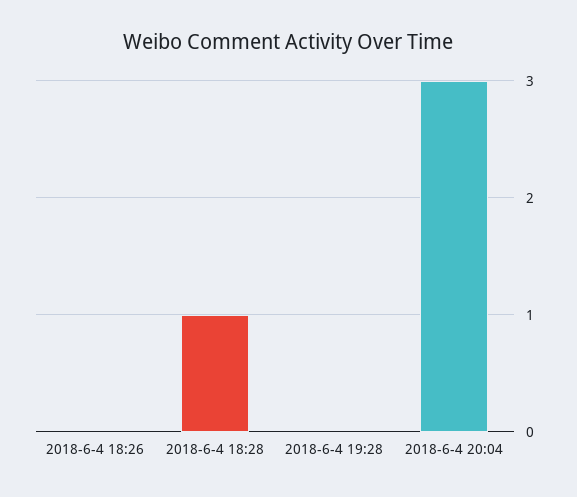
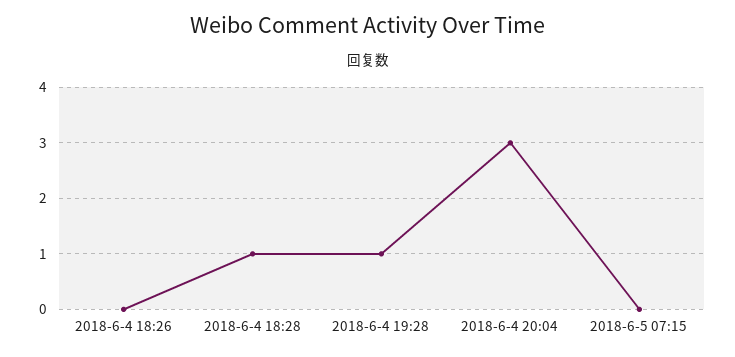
2018-6-4 19:28: 0 -> 1
2018-6-5 07:15: none -> 0

